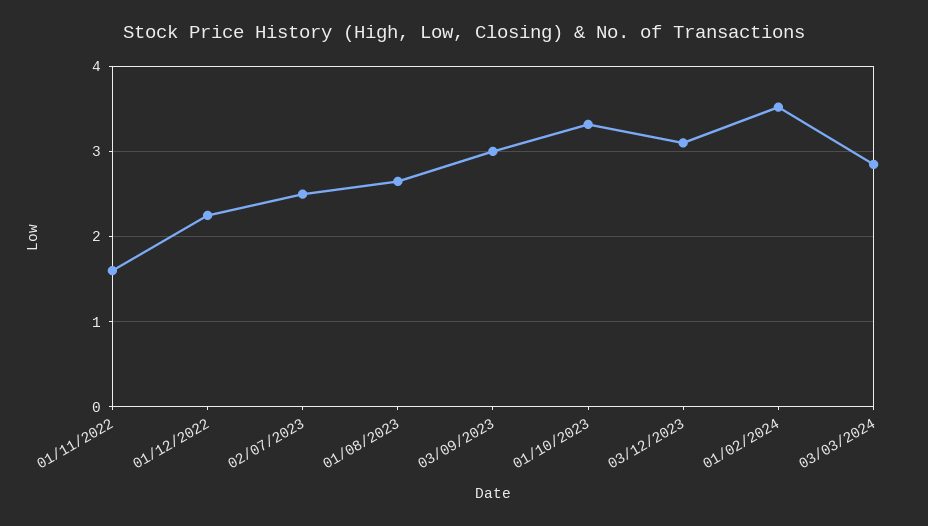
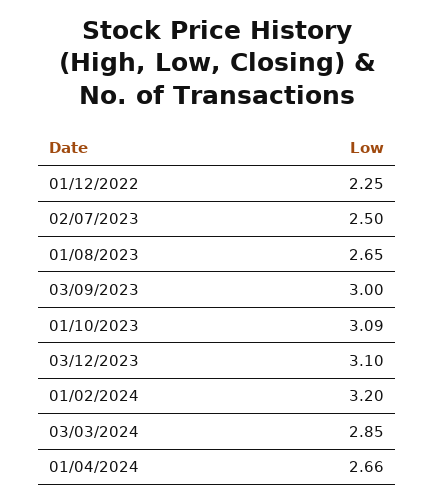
01/11/2022: 1.6 -> none
01/10/2023: 3.3 -> 3.09
01/02/2024: 3.5 -> 3.2
01/04/2024: none -> 2.66

